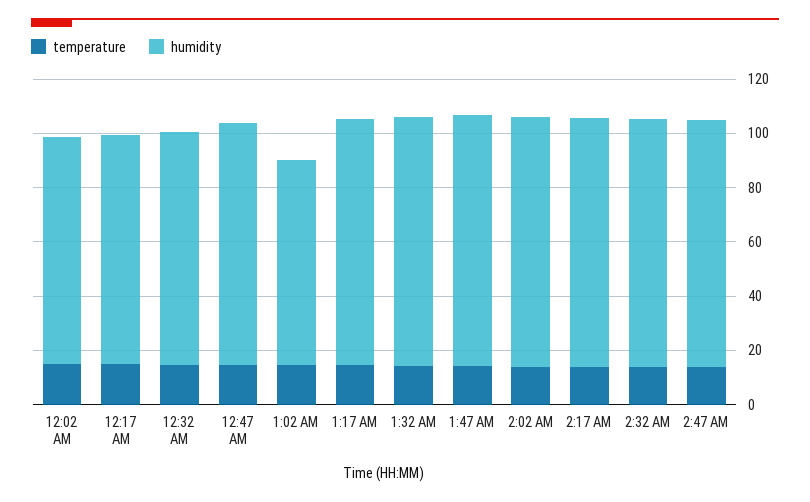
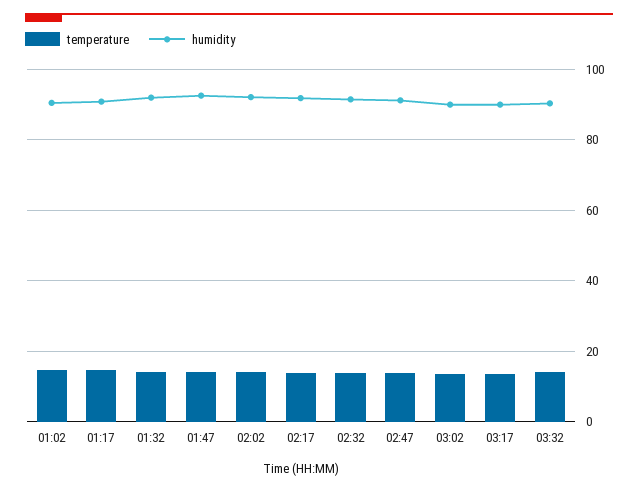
temperature, 12:02 AM: 15 -> none
humidity, 12:02 AM: 85 -> none
temperature, 12:17 AM: 15 -> none
humidity, 12:17 AM: 85 -> none
temperature, 12:32 AM: 15 -> none
humidity, 12:32 AM: 85 -> none
temperature, 12:47 AM: 15 -> none
humidity, 12:47 AM: 90 -> none
humidity, 1:02 AM: 75 -> 90
temperature, 03:02: none -> 14
humidity, 03:02: none -> 90
temperature, 03:17: none -> 14
humidity, 03:17: none -> 90
temperature, 03:32: none -> 14
humidity, 03:32: none -> 90

